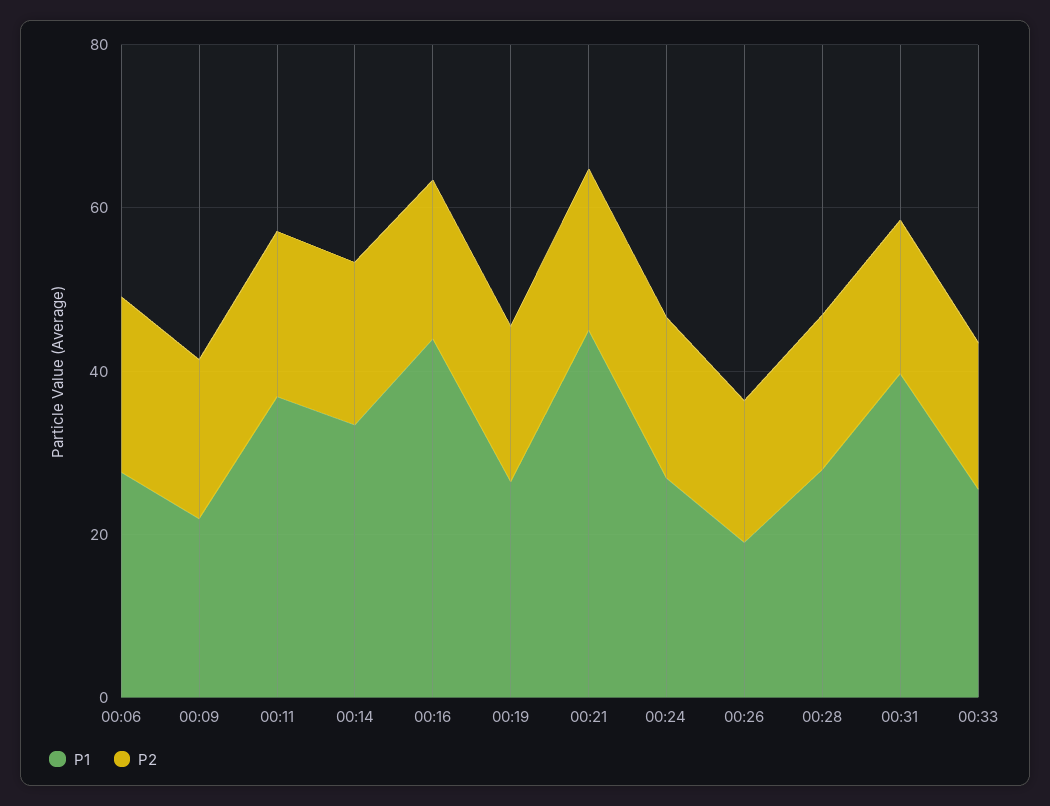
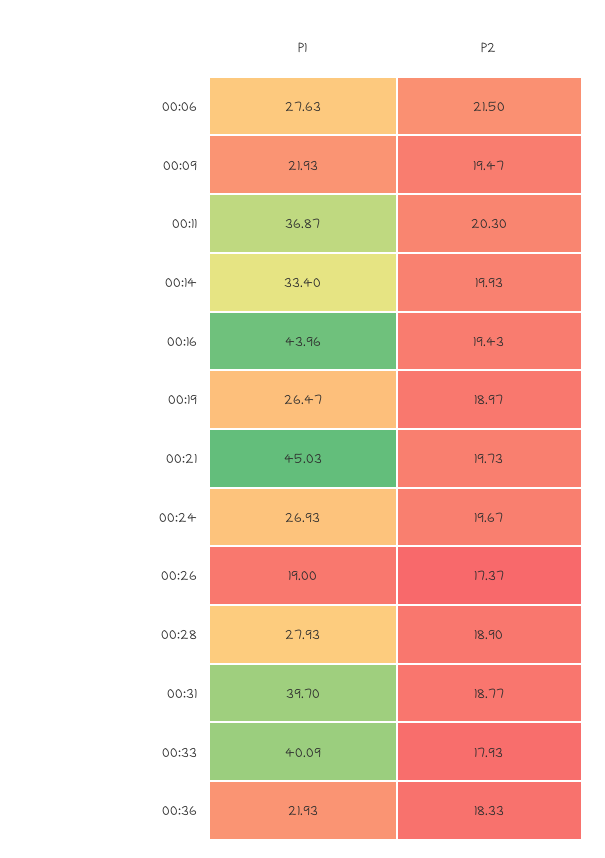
P1, 00:33: 25 -> 40.09
P1, 00:36: none -> 21.93
P2, 00:36: none -> 18.33

